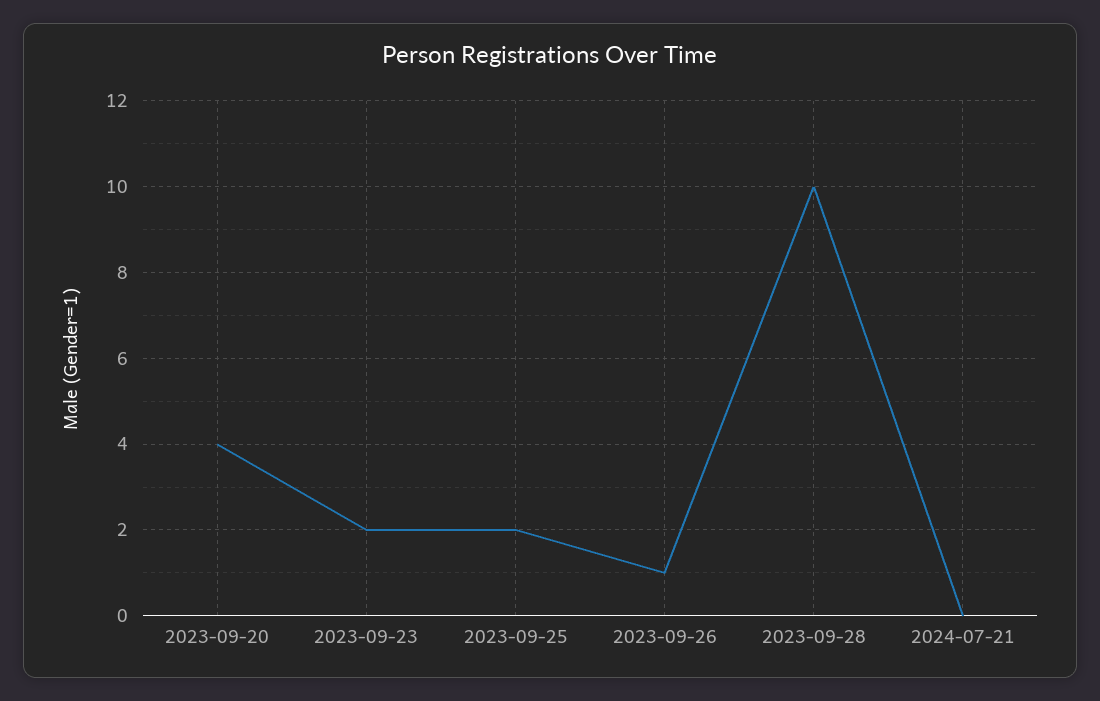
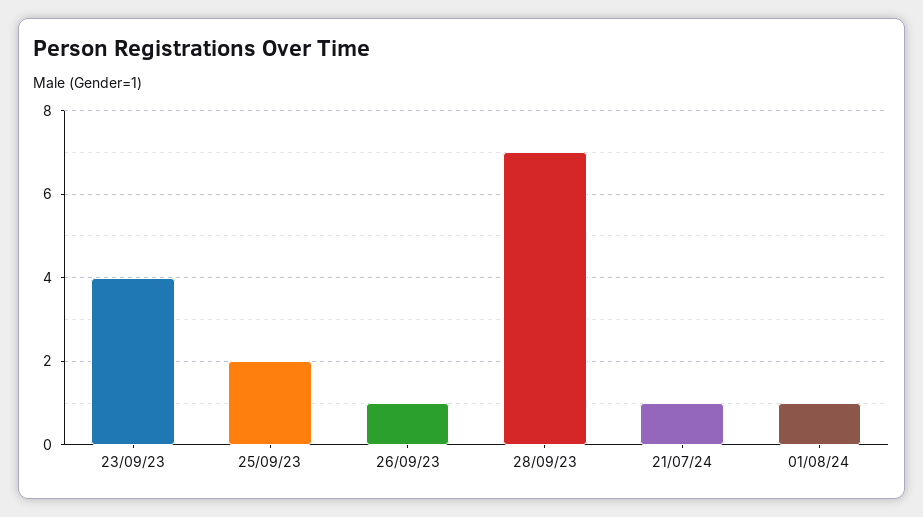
2023-09-20: 4 -> none
2023-09-23: 2 -> 4
2023-09-28: 10 -> 7
2024-07-21: 0 -> 1
01/08/24: none -> 1

